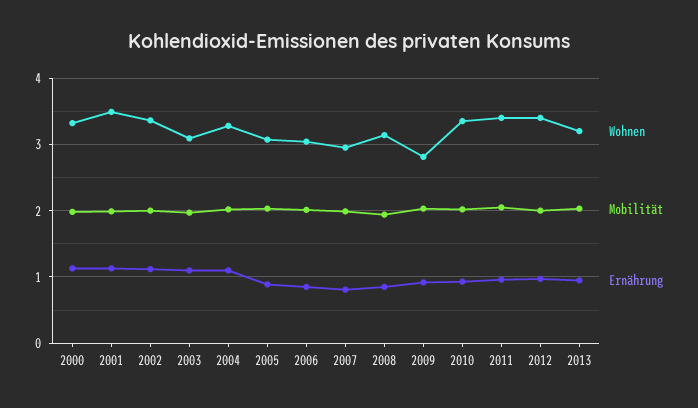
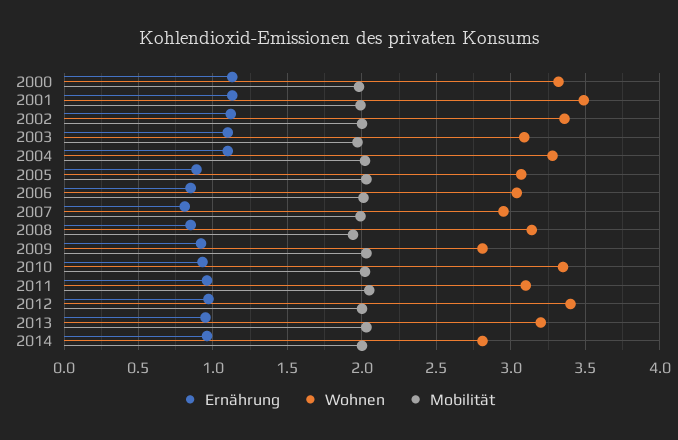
Wohnen, 2011: 3.4 -> 3.1
Ernährung, 2014: none -> 0.95
Wohnen, 2014: none -> 2.8
Mobilität, 2014: none -> 2

